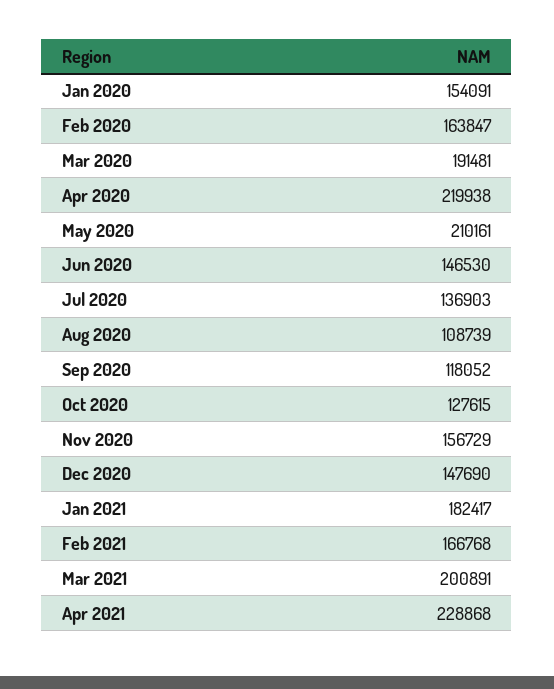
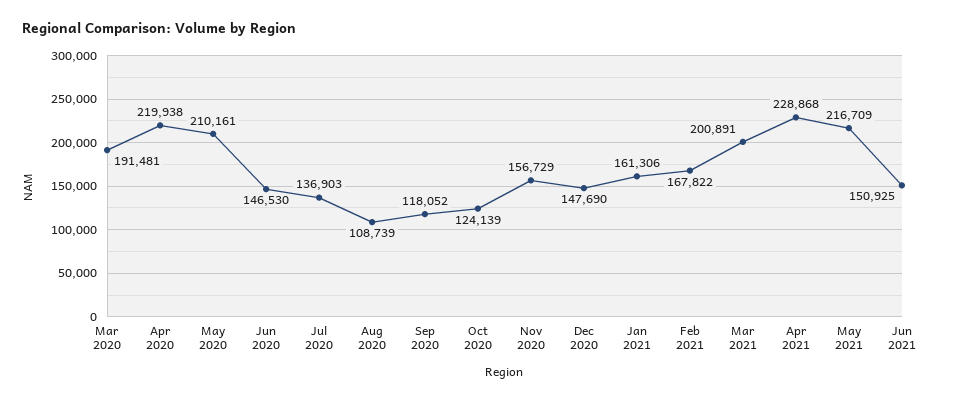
Jan 2020: 154091 -> none
Feb 2020: 163847 -> none
Oct 2020: 127615 -> 124139
Jan 2021: 182417 -> 161306
Feb 2021: 166768 -> 167822
May 2021: none -> 216709
Jun 2021: none -> 150925

